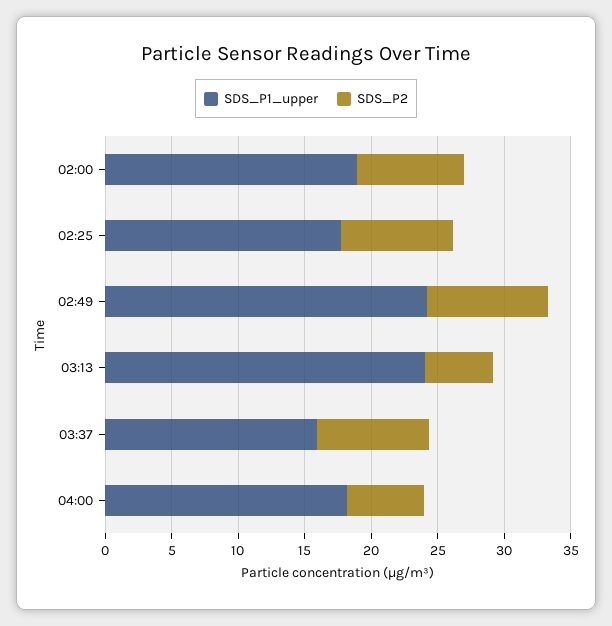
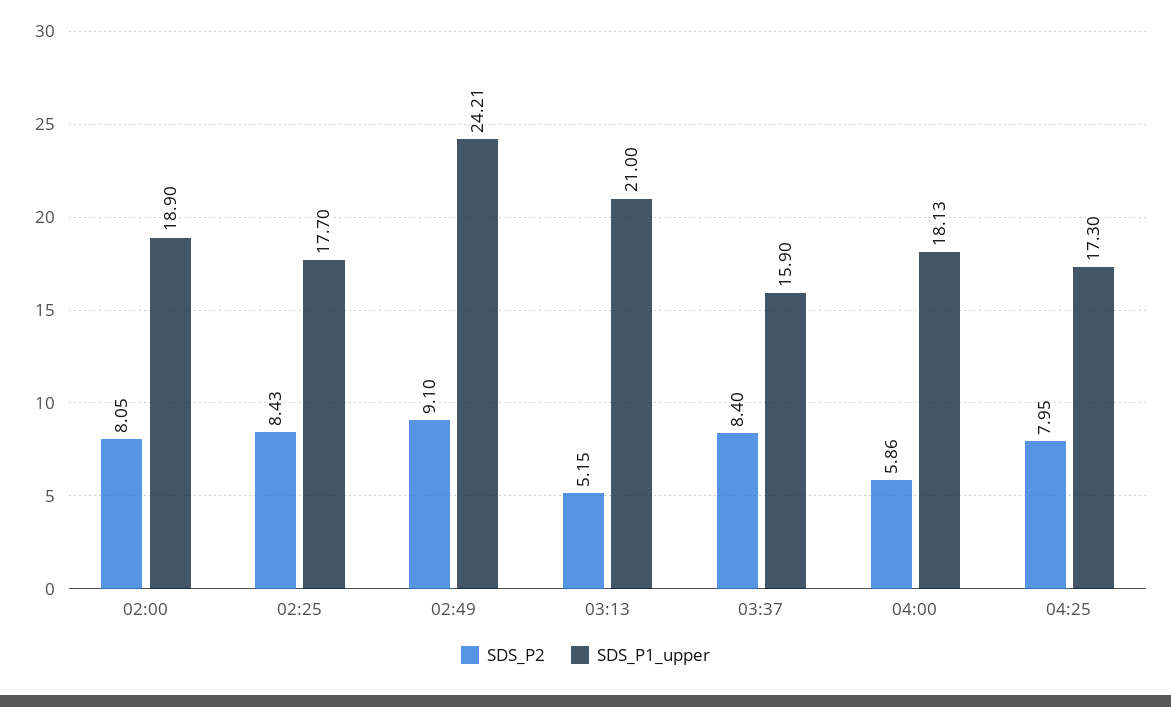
SDS_P1_upper, 03:13: 24 -> 21
SDS_P2, 04:25: none -> 7.95
SDS_P1_upper, 04:25: none -> 17.3

